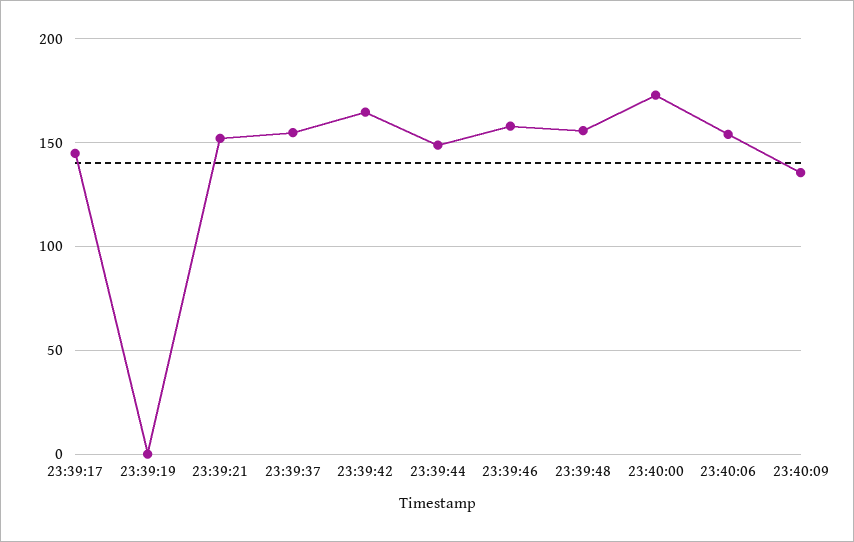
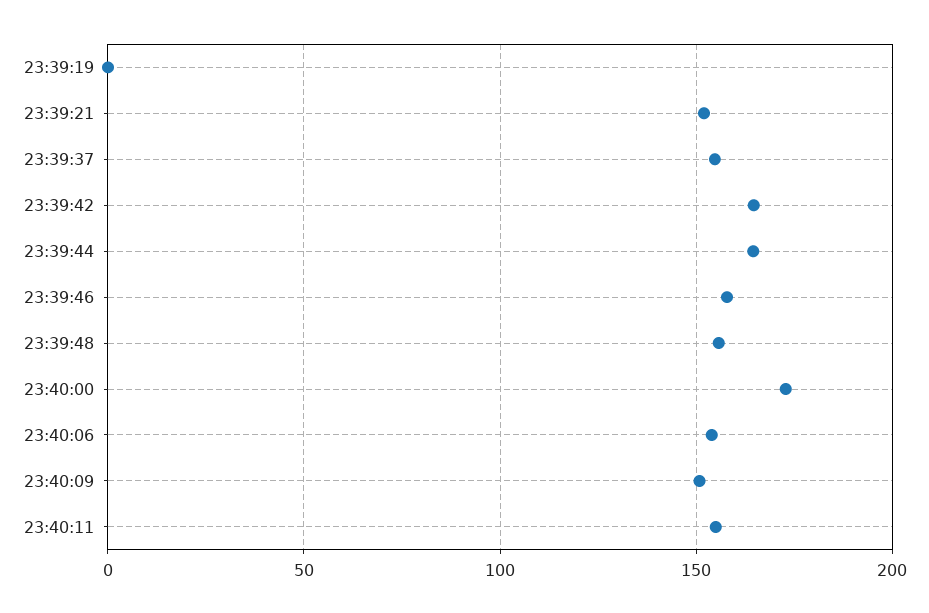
23:39:17: 145 -> none
23:39:44: 150 -> 165
23:40:09: 135 -> 150
23:40:11: none -> 155

